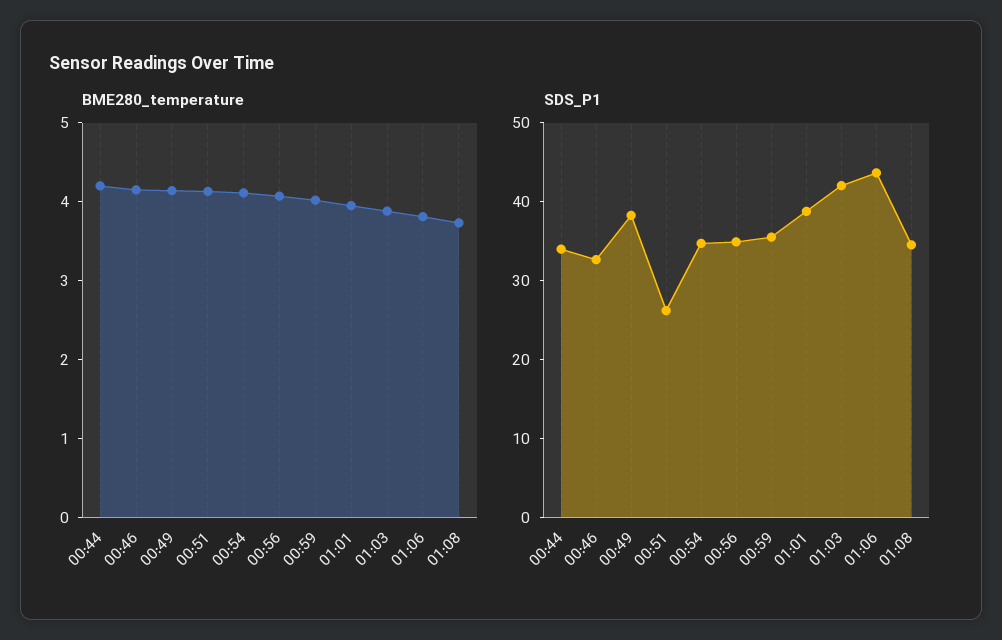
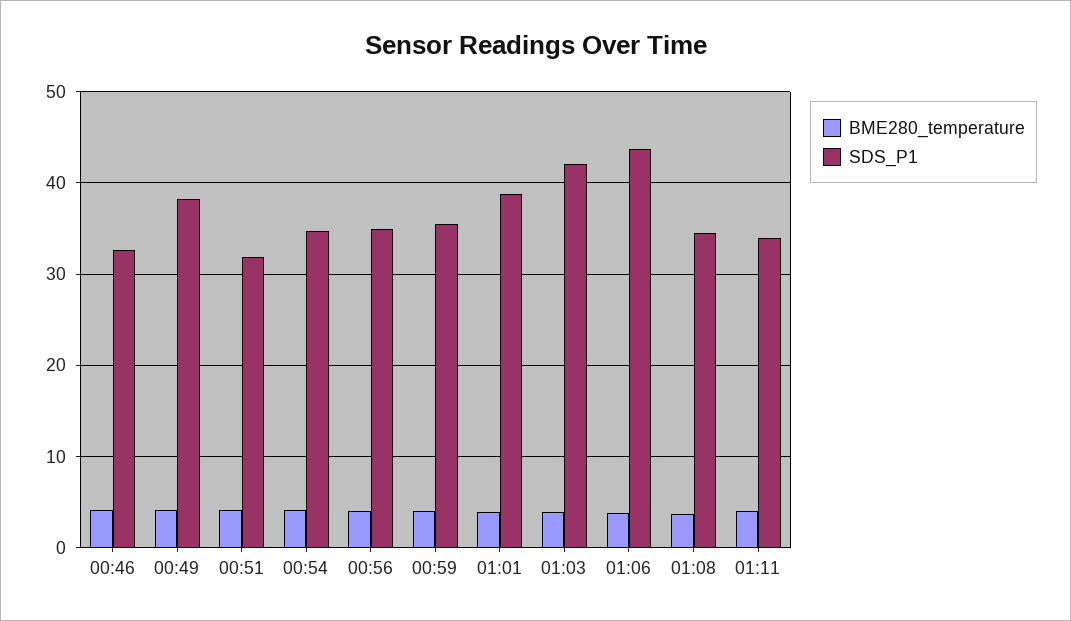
BME280_temperature, 00:44: 4.2 -> none
SDS_P1, 00:44: 34 -> none
SDS_P1, 00:51: 26 -> 32
BME280_temperature, 01:11: none -> 4
SDS_P1, 01:11: none -> 34

